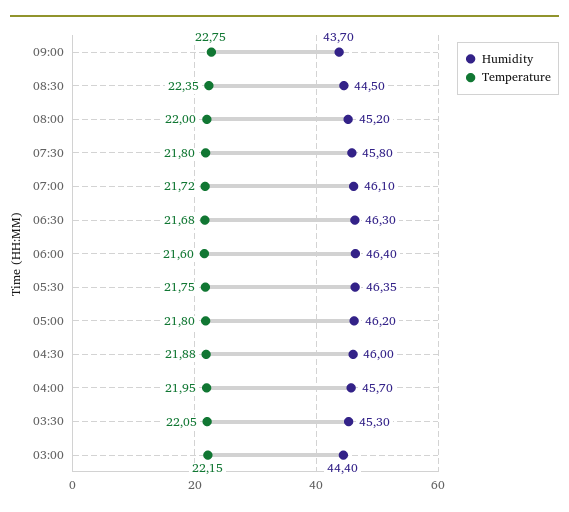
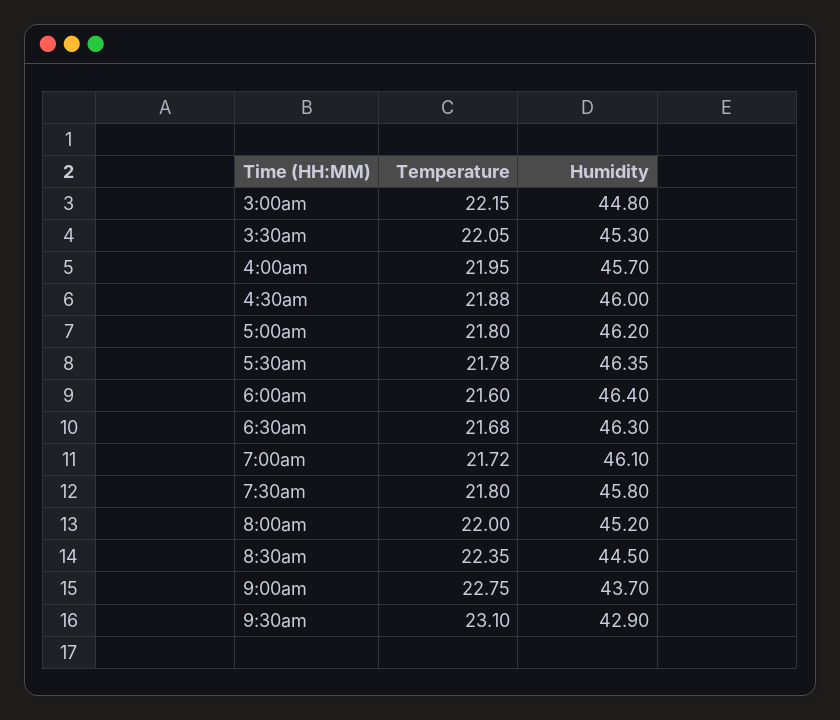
Temperature, 05:30: 21.75 -> 21.78
Humidity, 03:00: 44.4 -> 44.8
Temperature, 9:30am: none -> 23.1
Humidity, 9:30am: none -> 42.9

